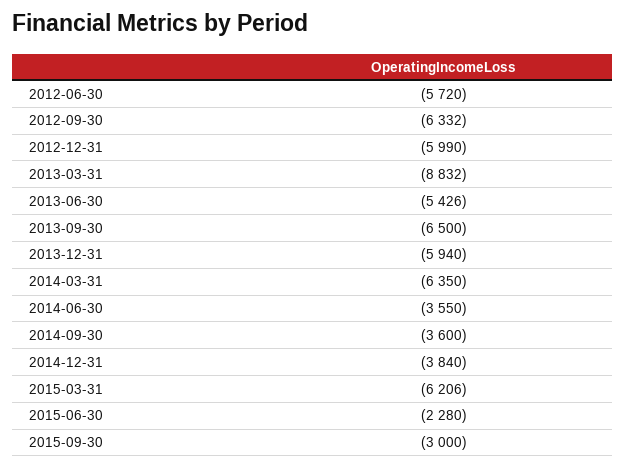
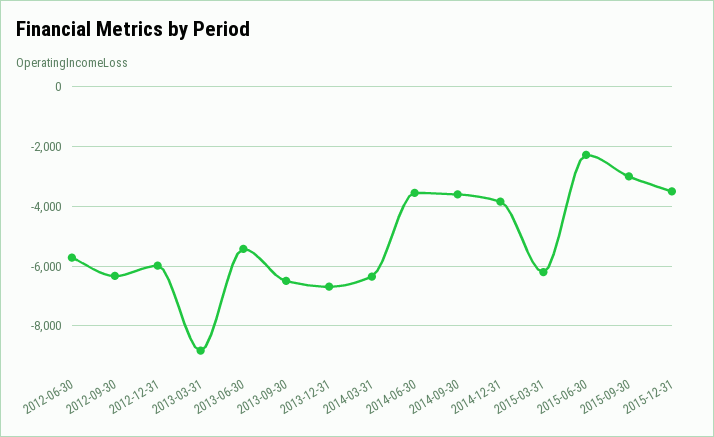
2013-12-31: -5940 -> -6750
2015-12-31: none -> -3500

